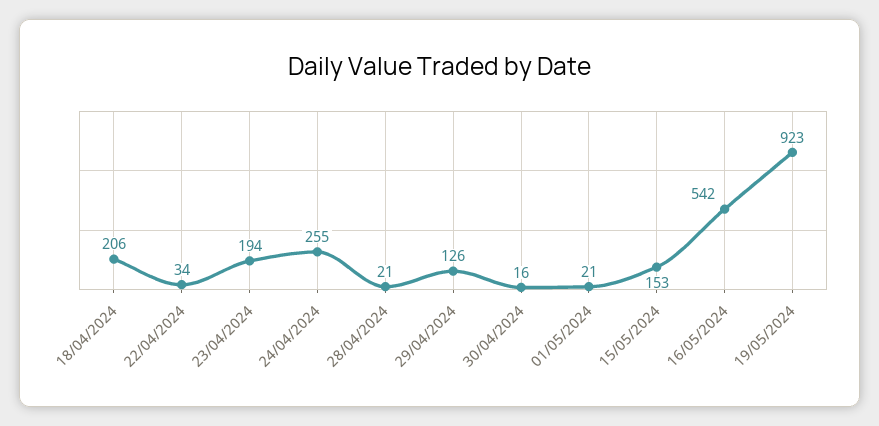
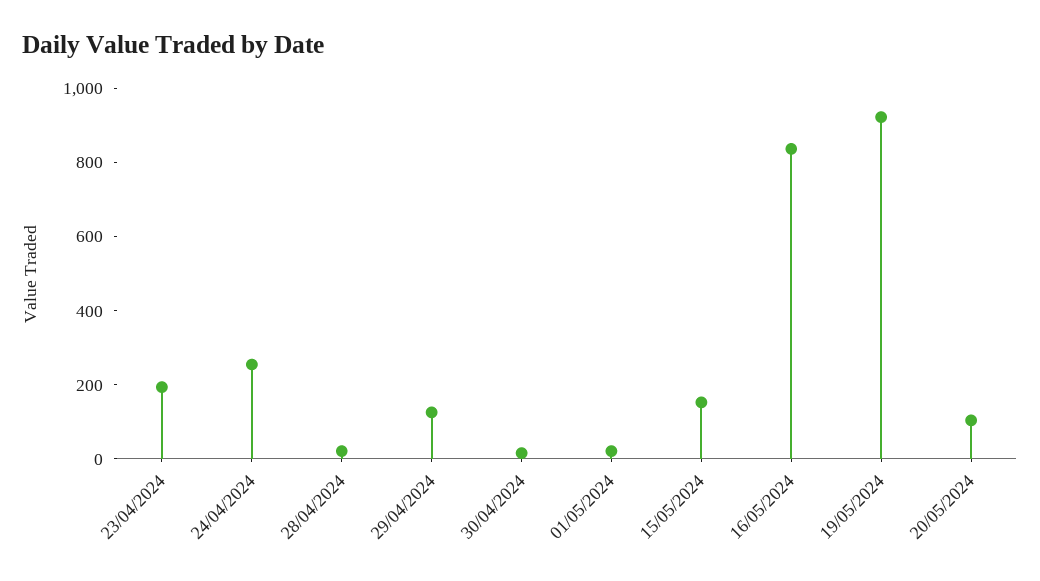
18/04/2024: 206 -> none
22/04/2024: 34 -> none
16/05/2024: 542 -> 850
20/05/2024: none -> 100

